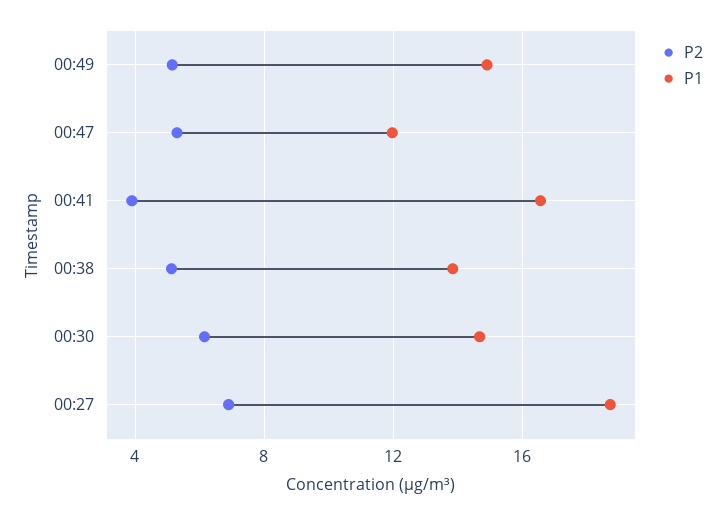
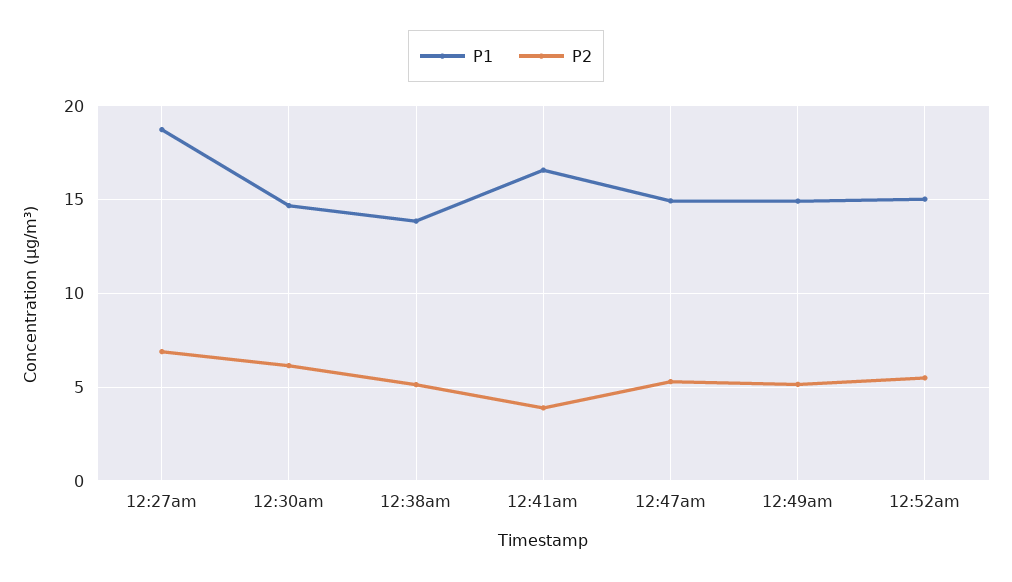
P1, 00:47: 12 -> 15
P1, 12:52am: none -> 15
P2, 12:52am: none -> 5.5

